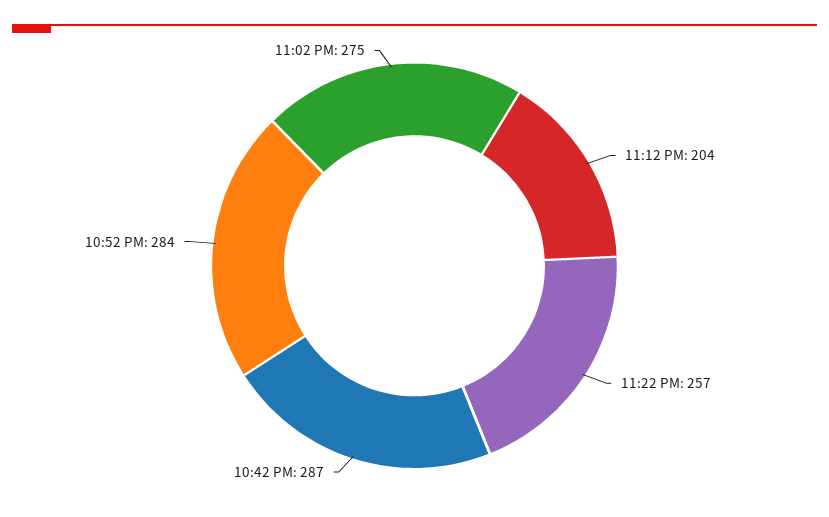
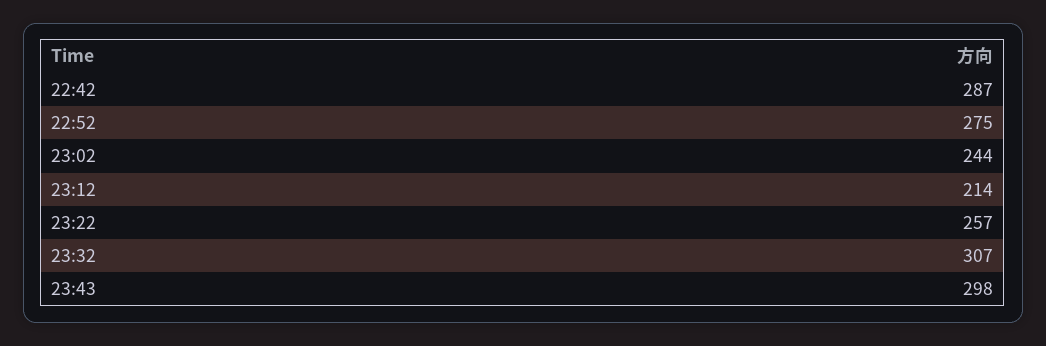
11:12 PM: 204 -> 214
10:52 PM: 284 -> 275
11:02 PM: 275 -> 244
23:32: none -> 307
23:43: none -> 298

